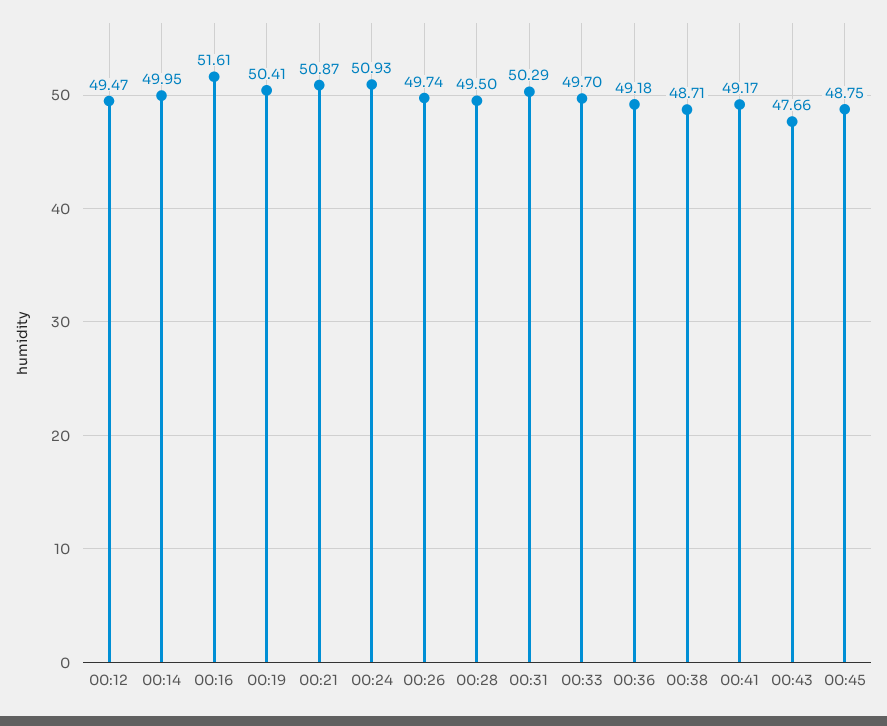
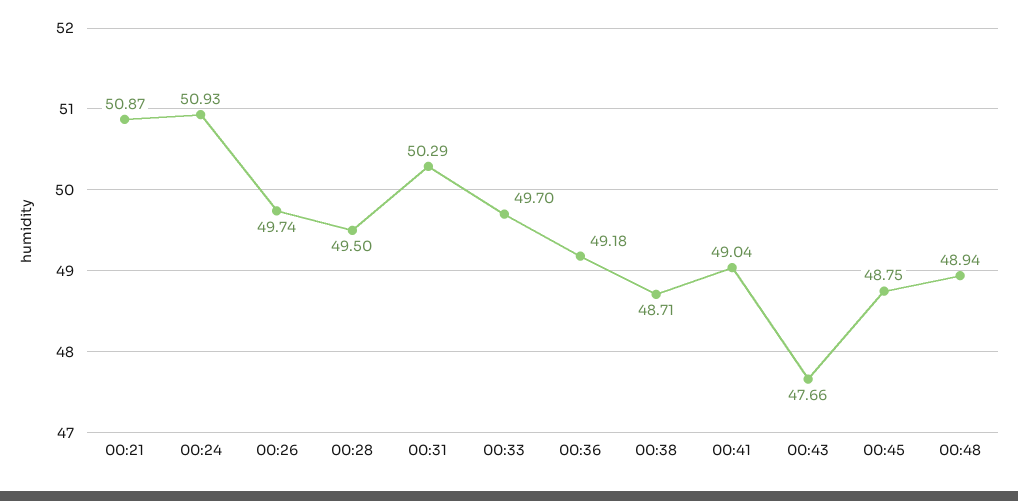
00:12: 49.47 -> none
00:14: 49.95 -> none
00:16: 51.61 -> none
00:19: 50.41 -> none
00:41: 49.17 -> 49.04
00:48: none -> 48.94

